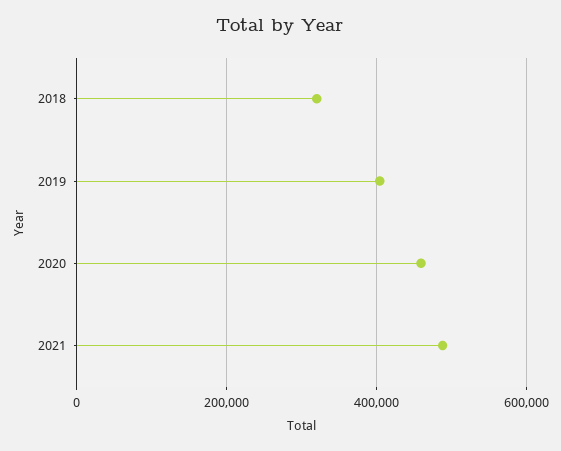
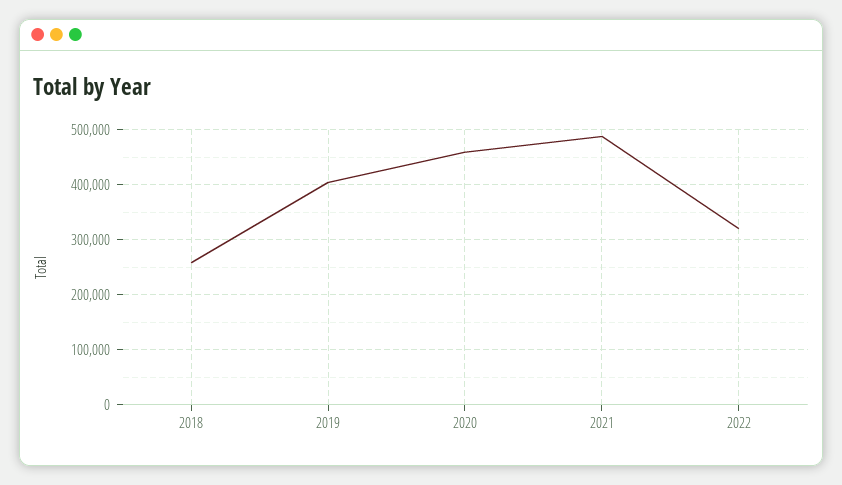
2018: 320000 -> 260000
2022: none -> 320000

